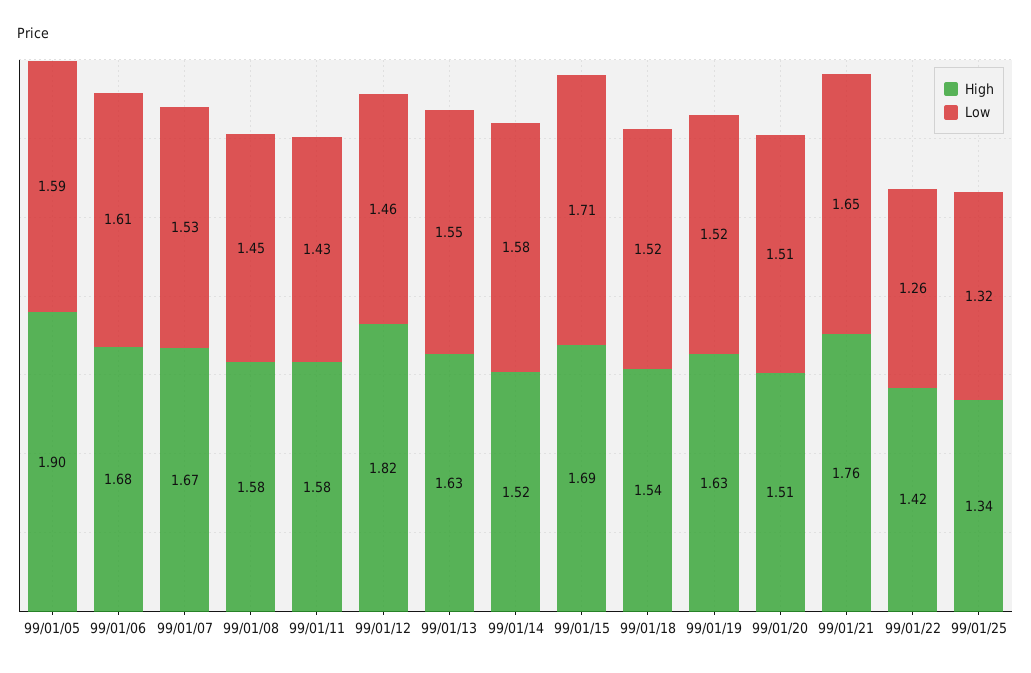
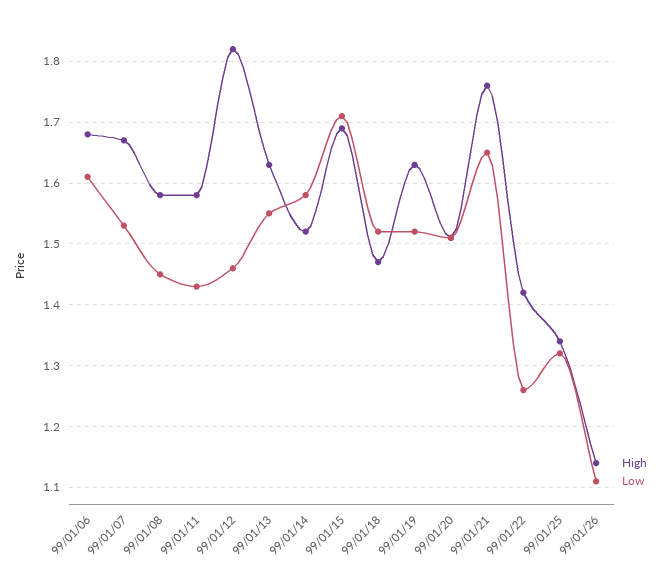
High, 99/01/05: 1.9 -> none
Low, 99/01/05: 1.59 -> none
High, 99/01/18: 1.54 -> 1.47
High, 99/01/26: none -> 1.14
Low, 99/01/26: none -> 1.11

